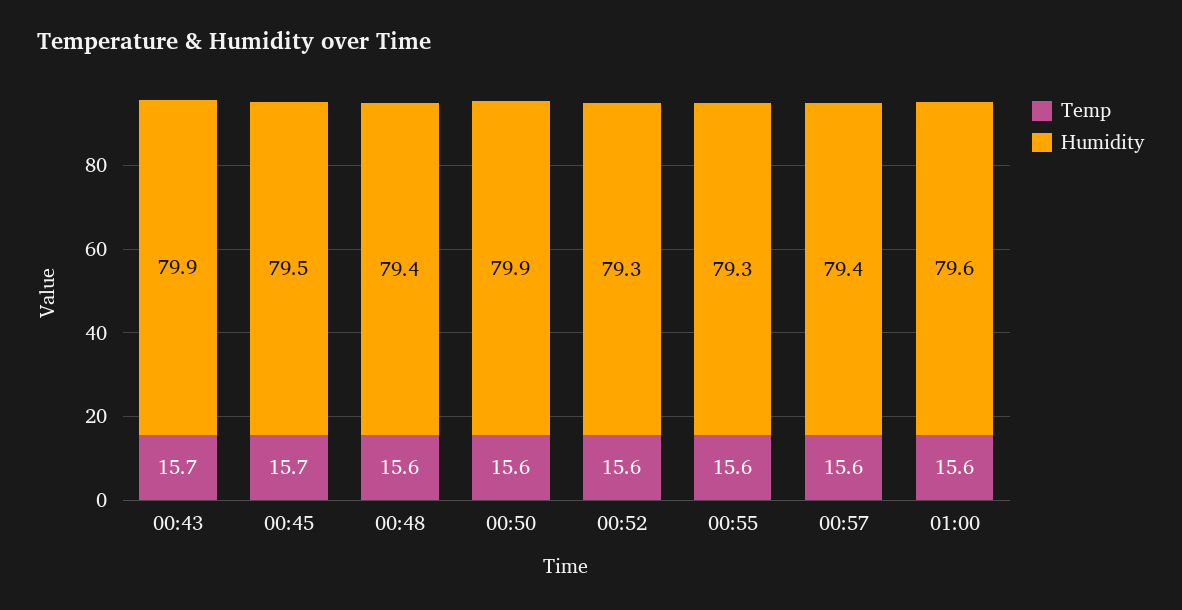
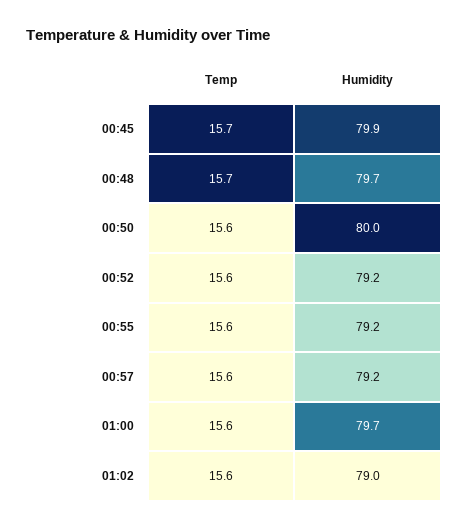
Temp, 00:43: 15.7 -> none
Humidity, 00:43: 79.9 -> none
Humidity, 00:45: 79.5 -> 79.9
Temp, 00:48: 15.6 -> 15.7
Humidity, 00:48: 79.4 -> 79.7
Humidity, 00:50: 79.9 -> 80
Humidity, 00:52: 79.3 -> 79.2
Humidity, 00:55: 79.3 -> 79.2
Humidity, 00:57: 79.4 -> 79.2
Humidity, 01:00: 79.6 -> 79.7
Temp, 01:02: none -> 15.6
Humidity, 01:02: none -> 79

